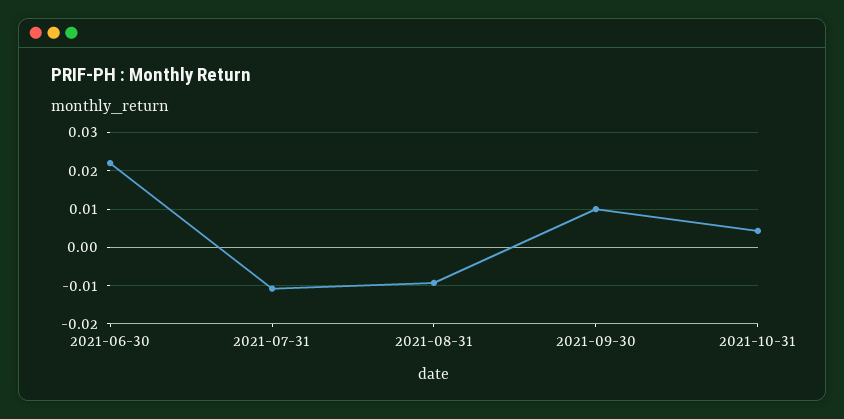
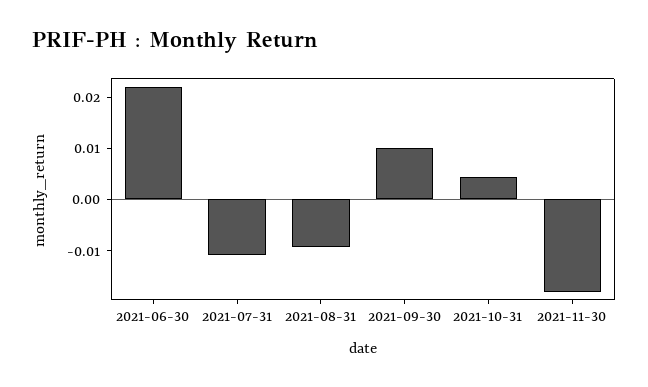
2021-11-30: none -> -0.018

